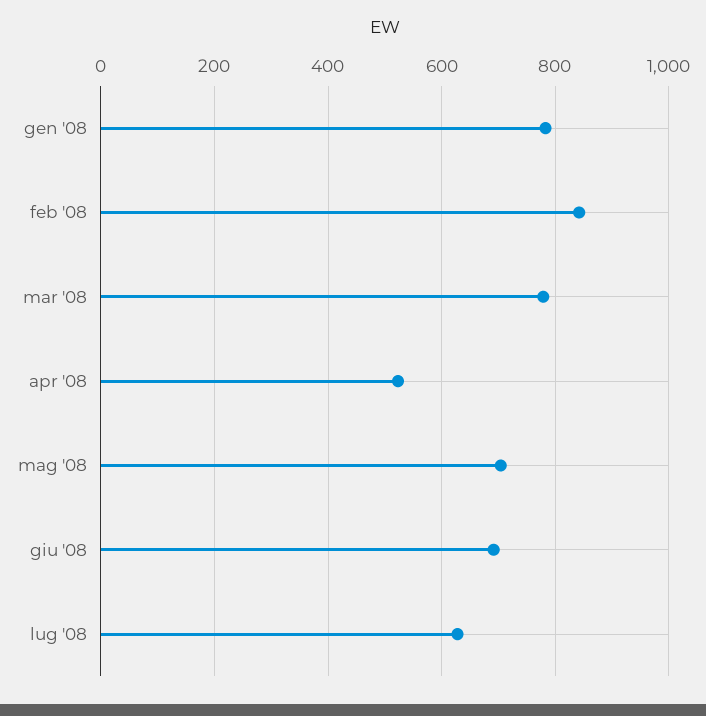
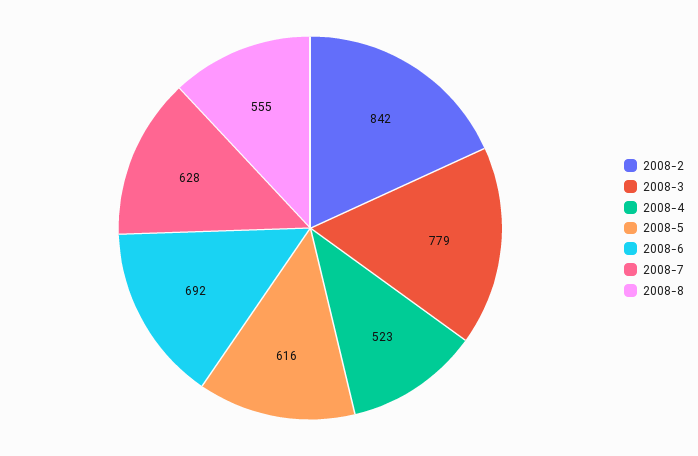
gen '08: 780 -> none
mag '08: 700 -> 616
2008-8: none -> 555

